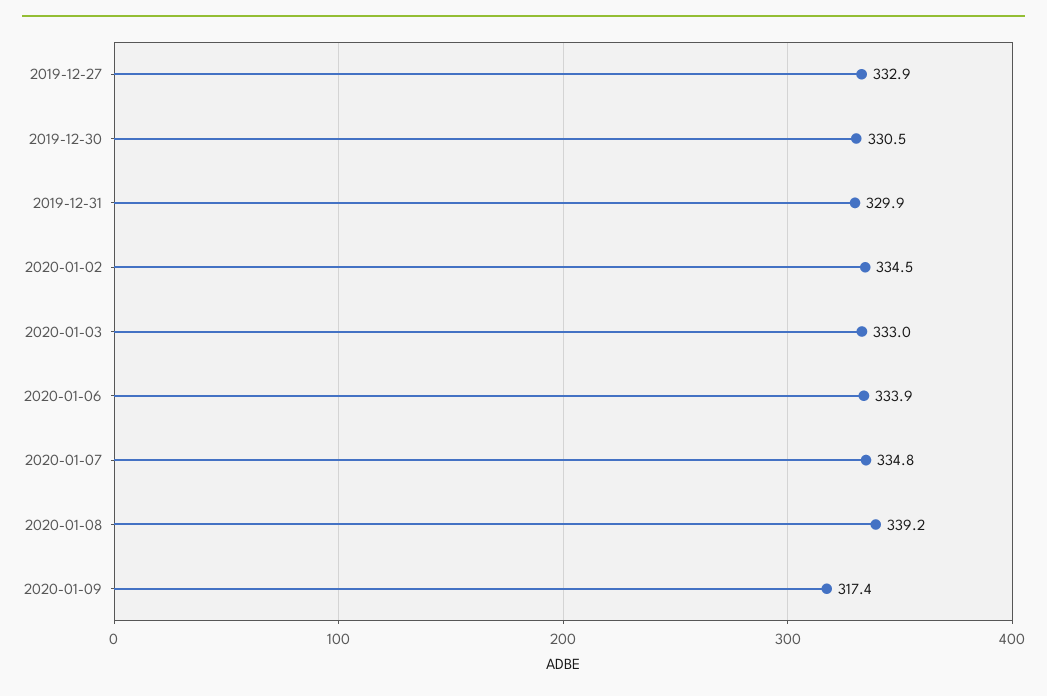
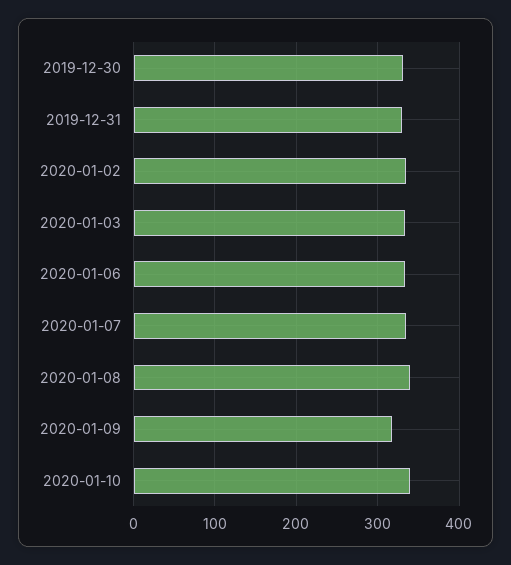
2019-12-27: 332.9 -> none
2020-01-10: none -> 340

